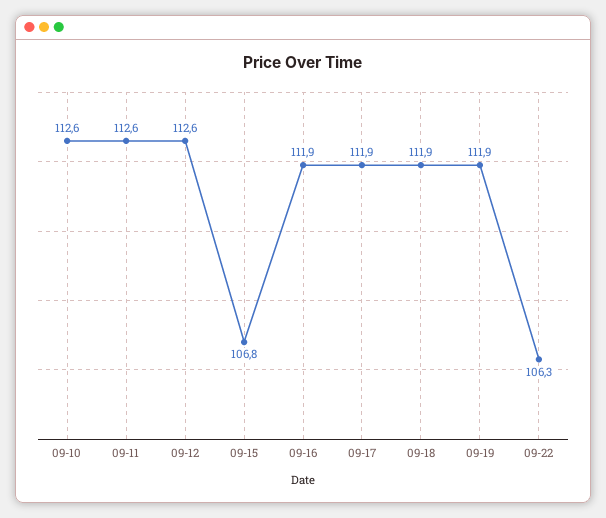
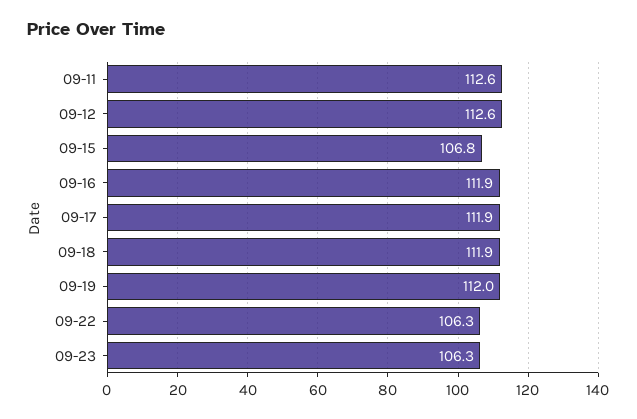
09-10: 112.6 -> none
09-19: 111.9 -> 112
09-23: none -> 106.3

